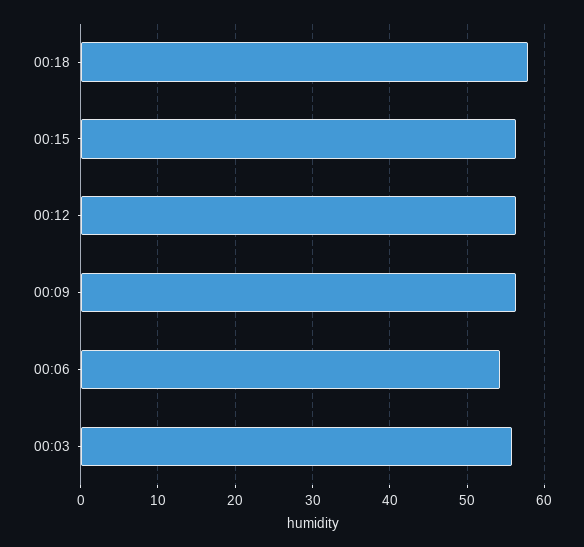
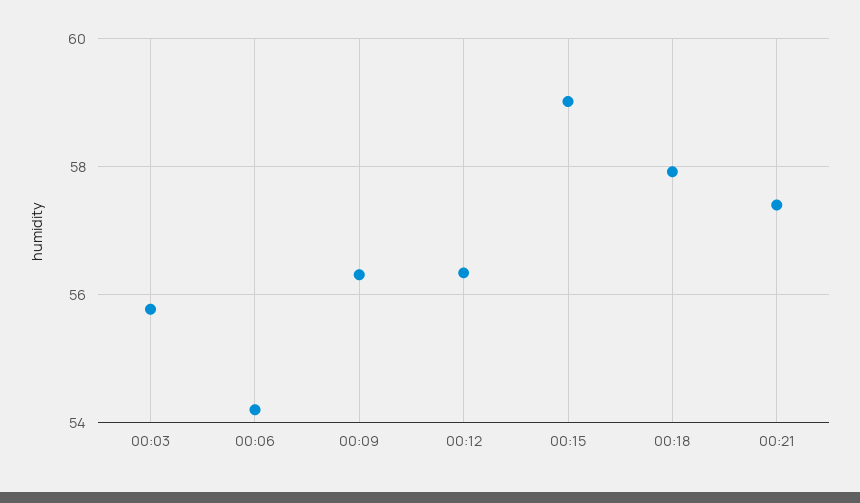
00:15: 56 -> 59
00:21: none -> 57.4

